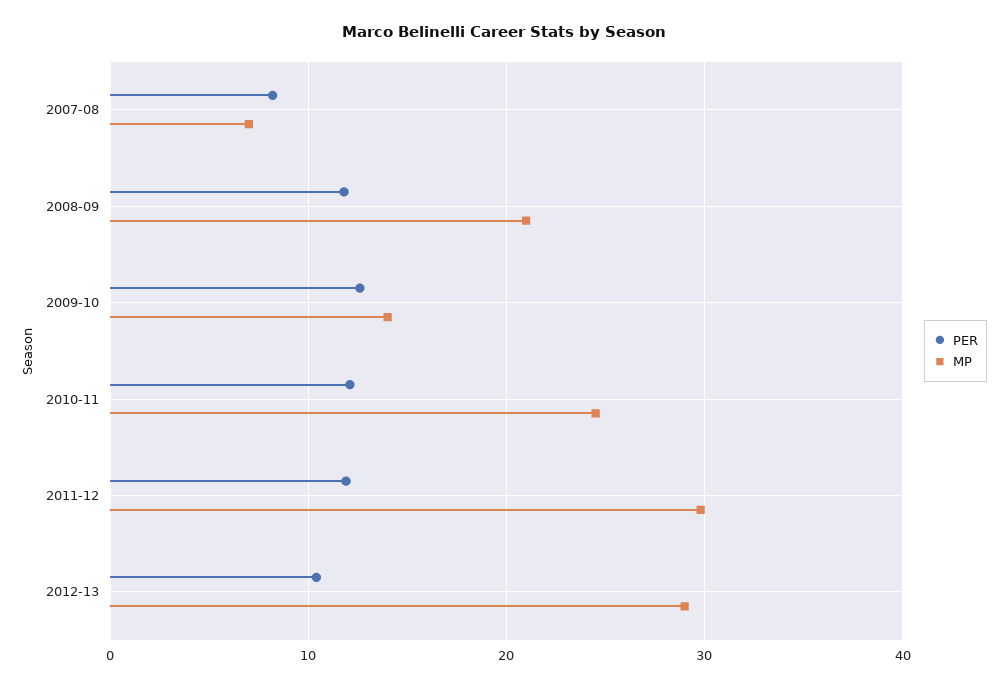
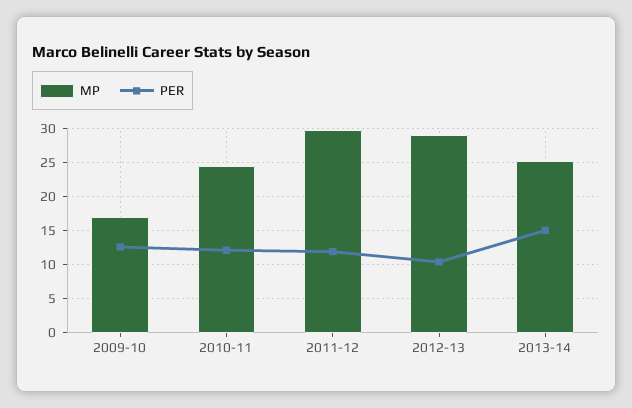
PER, 2007-08: 8 -> none
MP, 2007-08: 7 -> none
PER, 2008-09: 12 -> none
MP, 2008-09: 21 -> none
MP, 2009-10: 14 -> 17
MP, 2013-14: none -> 25
PER, 2013-14: none -> 15

